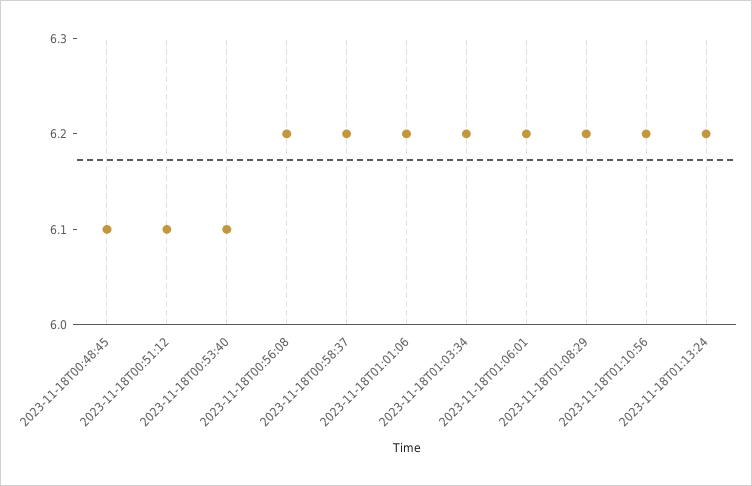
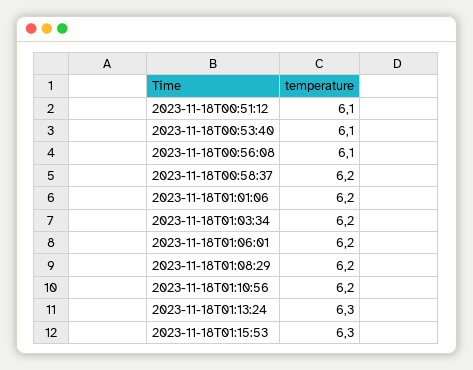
2023-11-18T00:48:45: 6.1 -> none
2023-11-18T00:56:08: 6.2 -> 6.1
2023-11-18T01:13:24: 6.2 -> 6.3
2023-11-18T01:15:53: none -> 6.3

